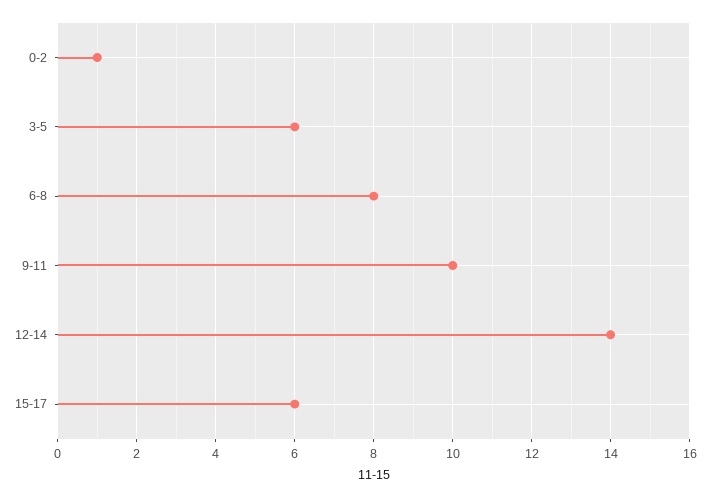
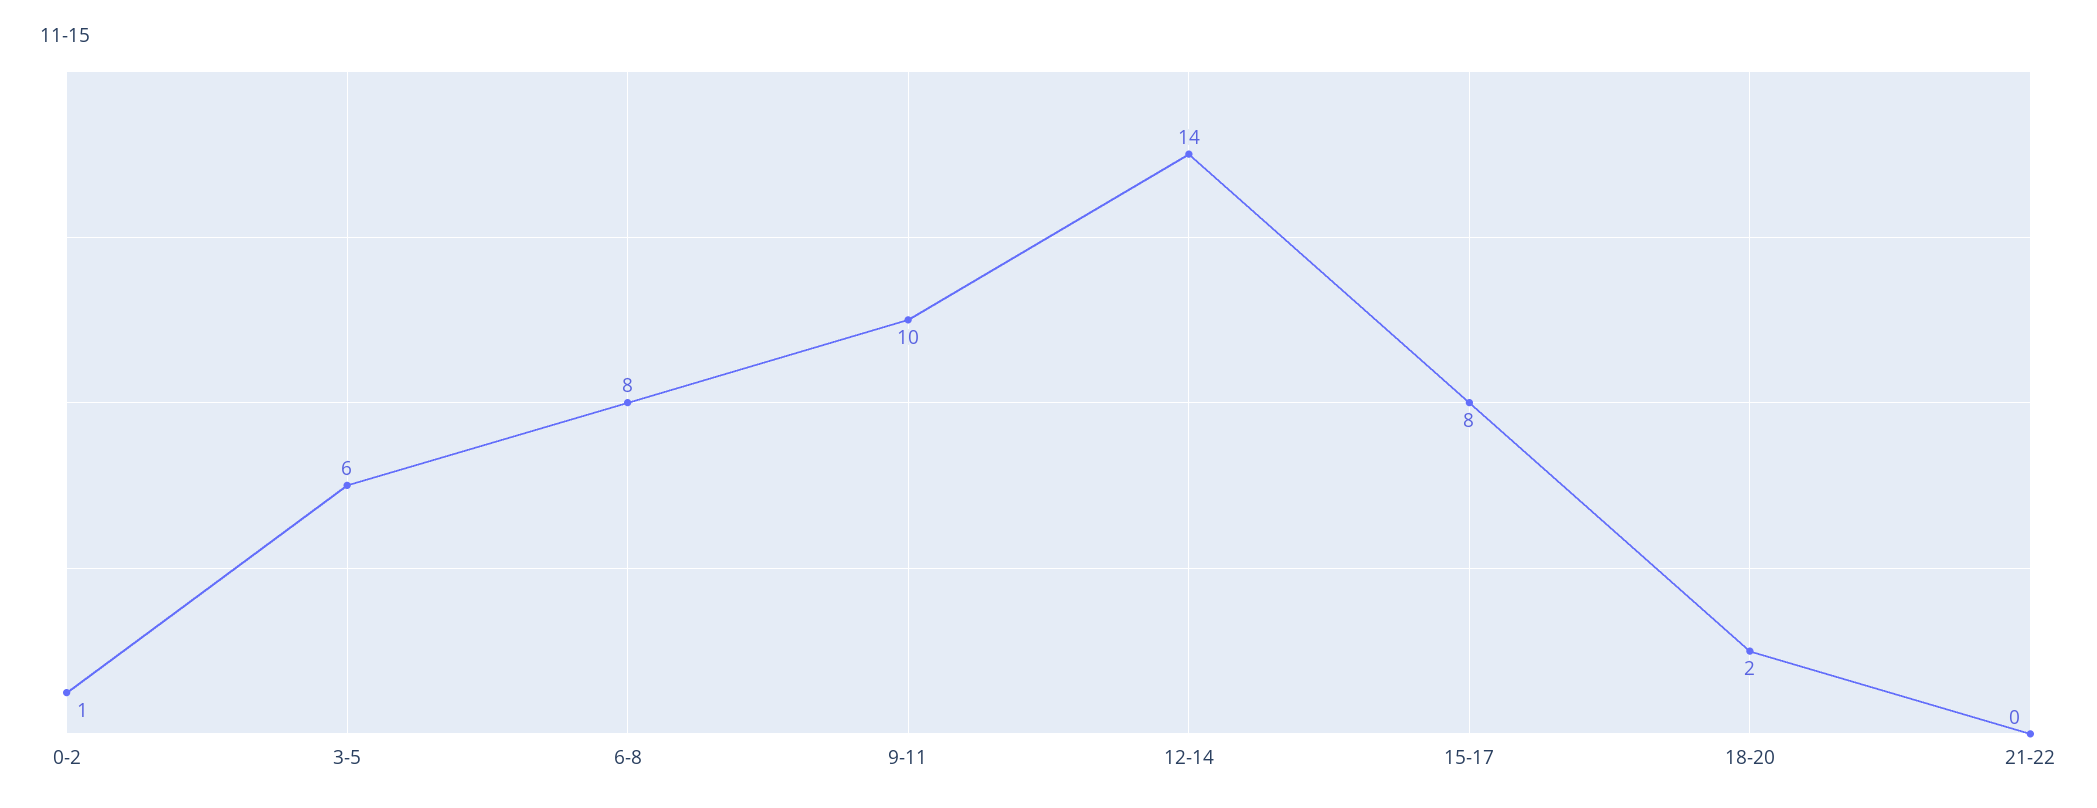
15-17: 6 -> 8
18-20: none -> 2
21-22: none -> 0

